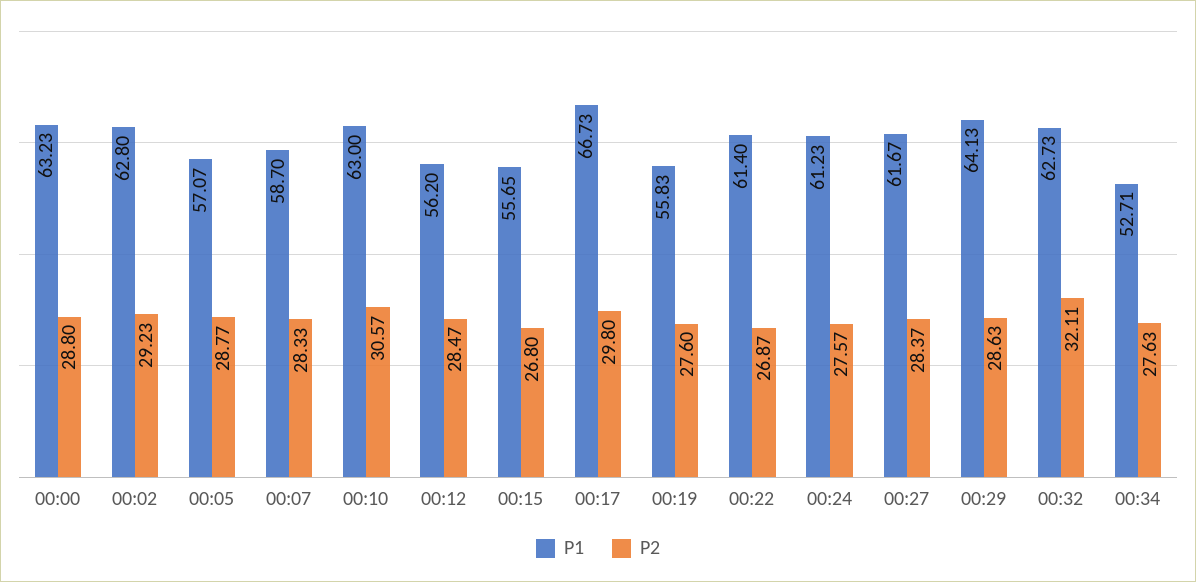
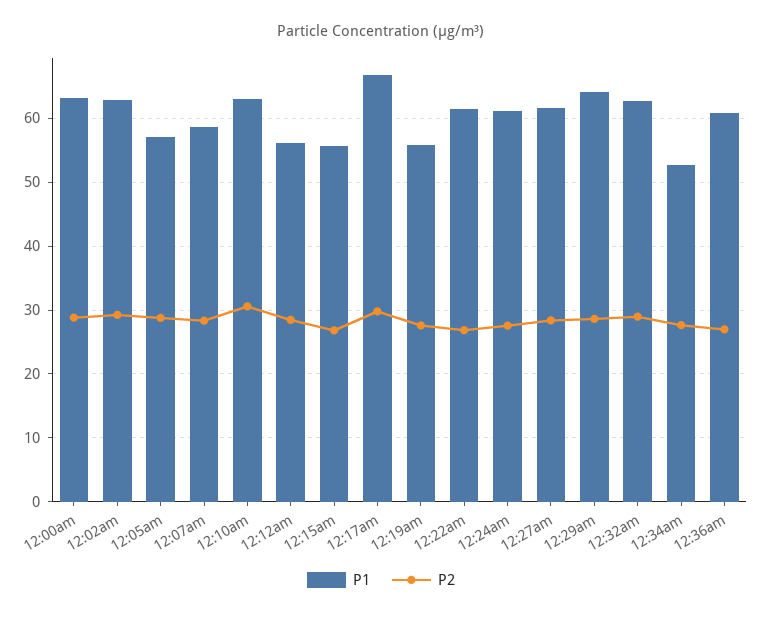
P2, 00:32: 32.11 -> 29
P1, 12:36am: none -> 61
P2, 12:36am: none -> 27

